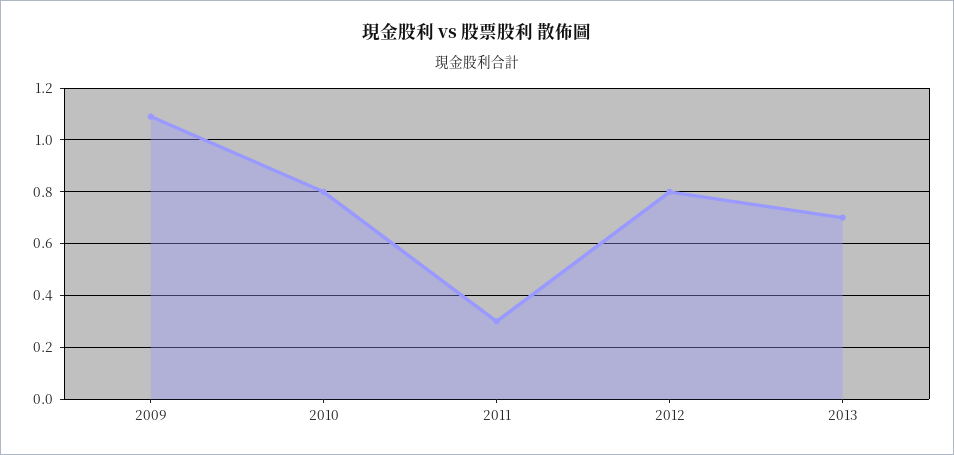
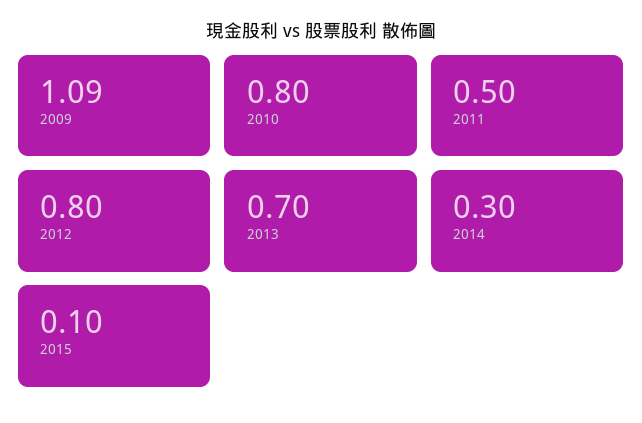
2011: 0.3 -> 0.5
2014: none -> 0.3
2015: none -> 0.1

